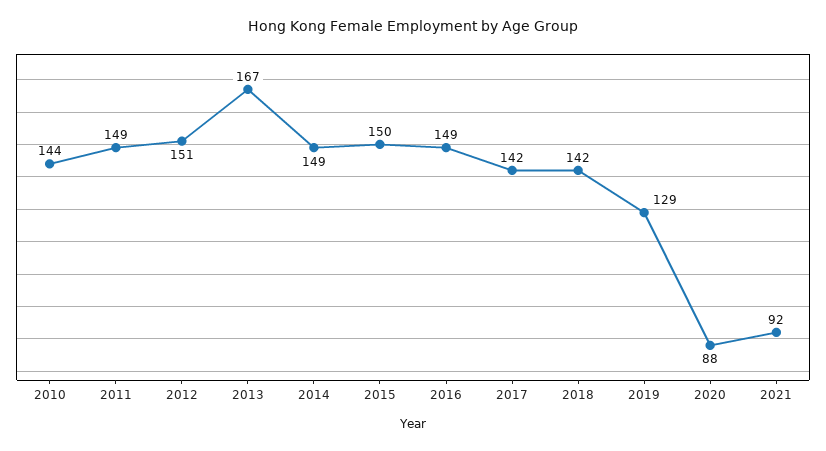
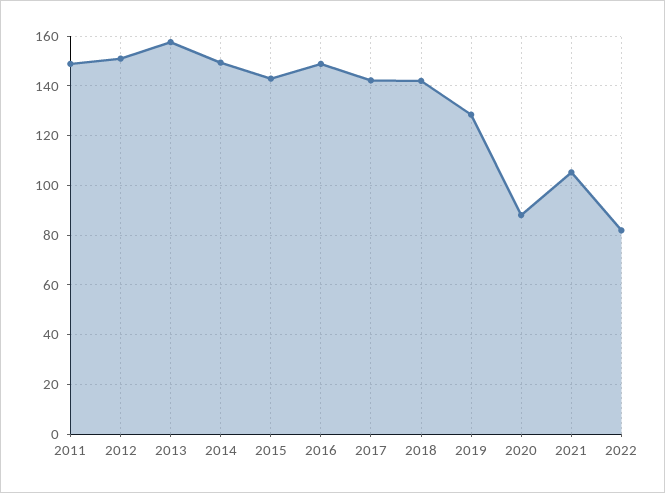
2010: 144 -> none
2013: 167 -> 157.5
2015: 150 -> 142.5
2021: 92 -> 105
2022: none -> 82.5

